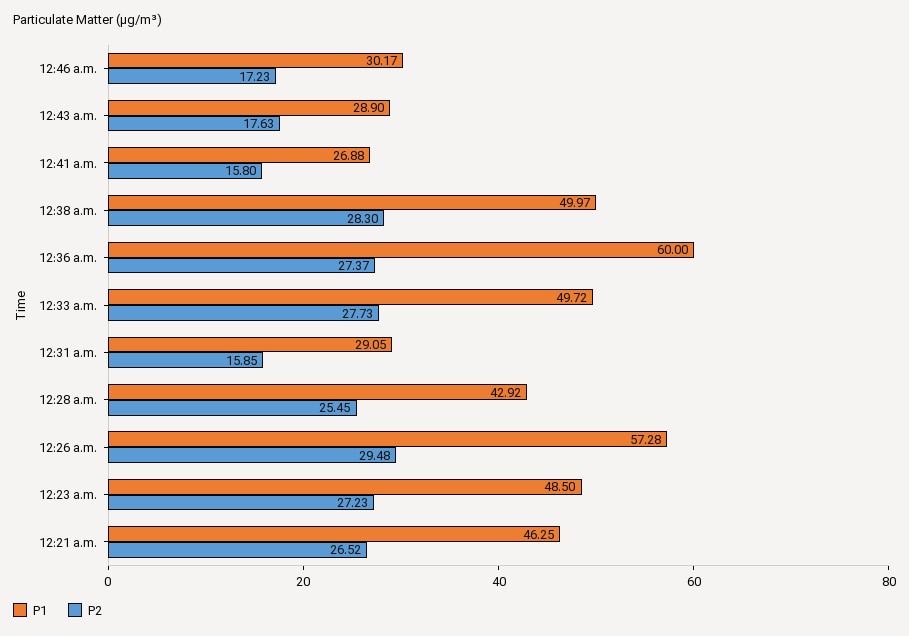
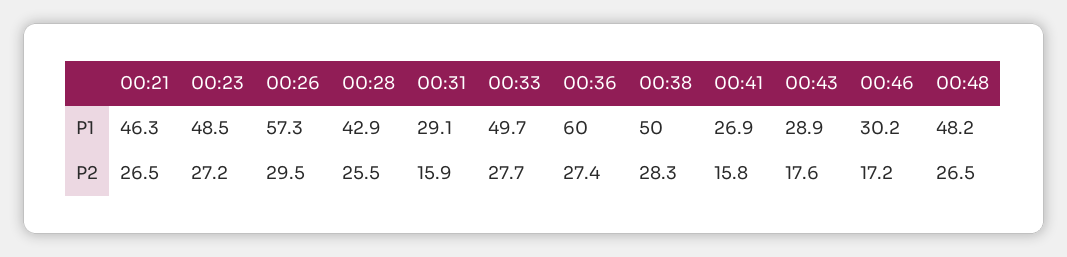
P1, 00:48: none -> 48.2
P2, 00:48: none -> 26.5

